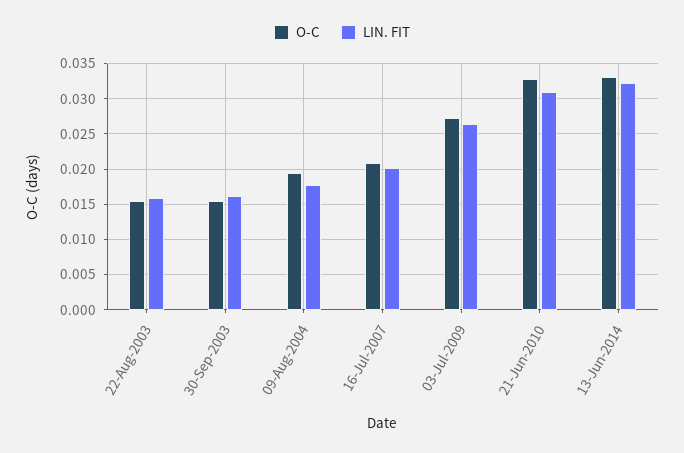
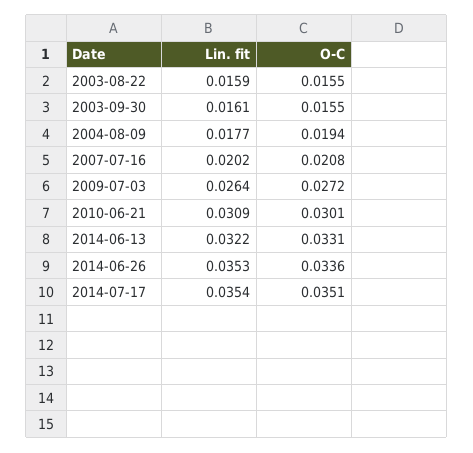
O-C, 21-Jun-2010: 0.033 -> 0.0301
LIN. FIT, 2014-06-26: none -> 0.0353
O-C, 2014-06-26: none -> 0.0336
LIN. FIT, 2014-07-17: none -> 0.0354
O-C, 2014-07-17: none -> 0.0351

